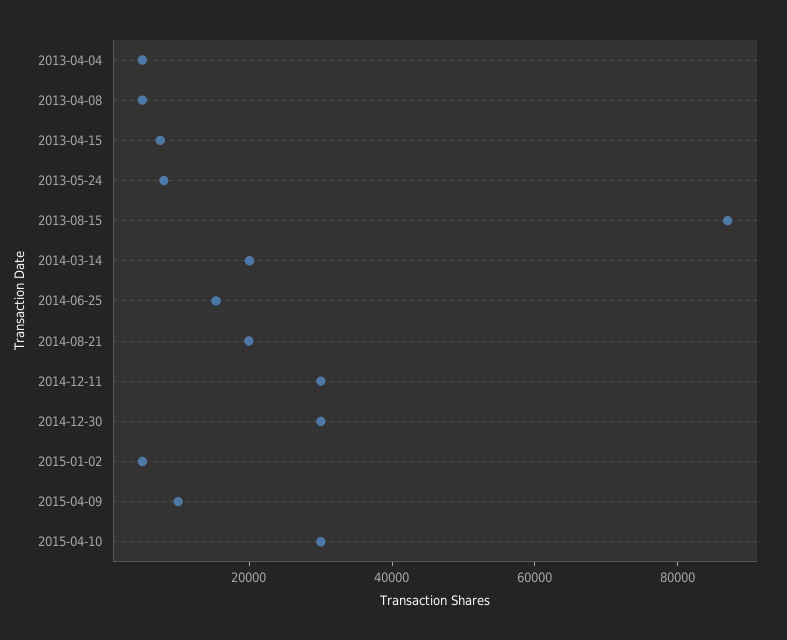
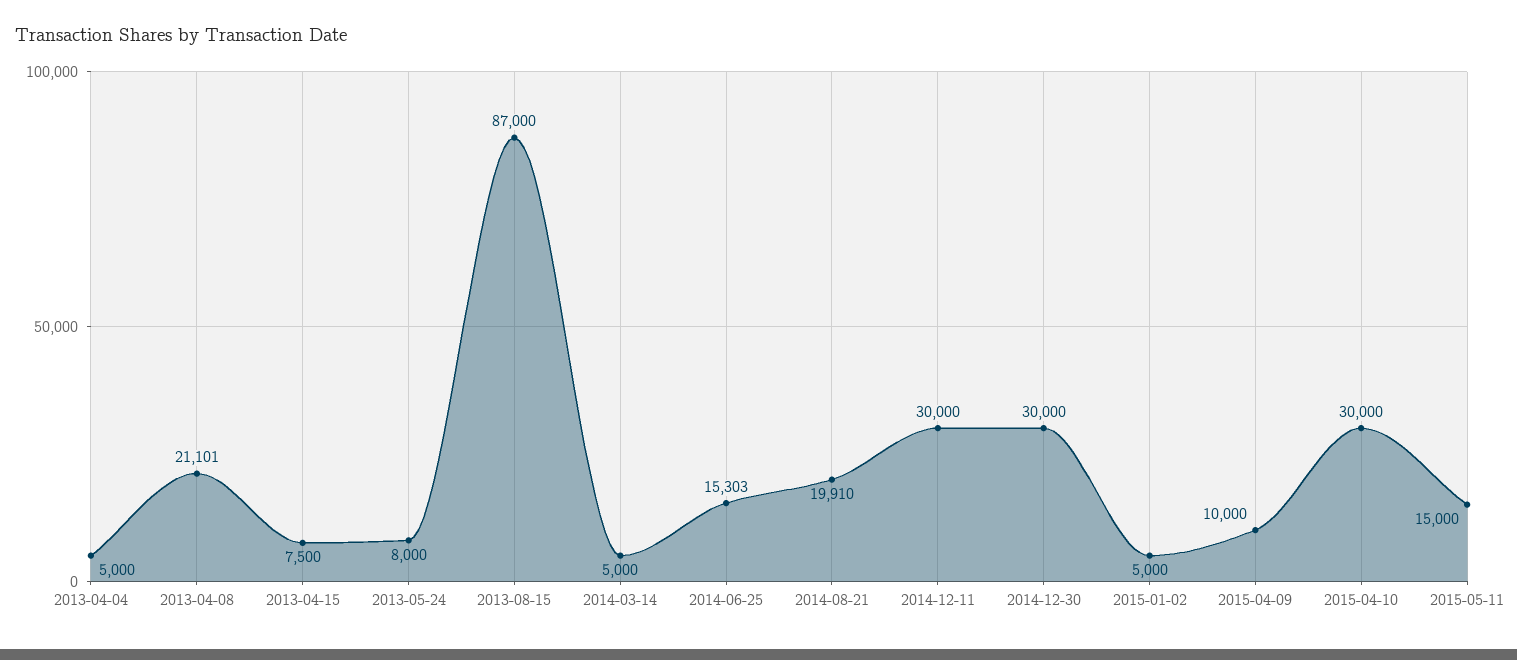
2013-04-08: 5000 -> 21101
2014-03-14: 20000 -> 5000
2015-05-11: none -> 15000

